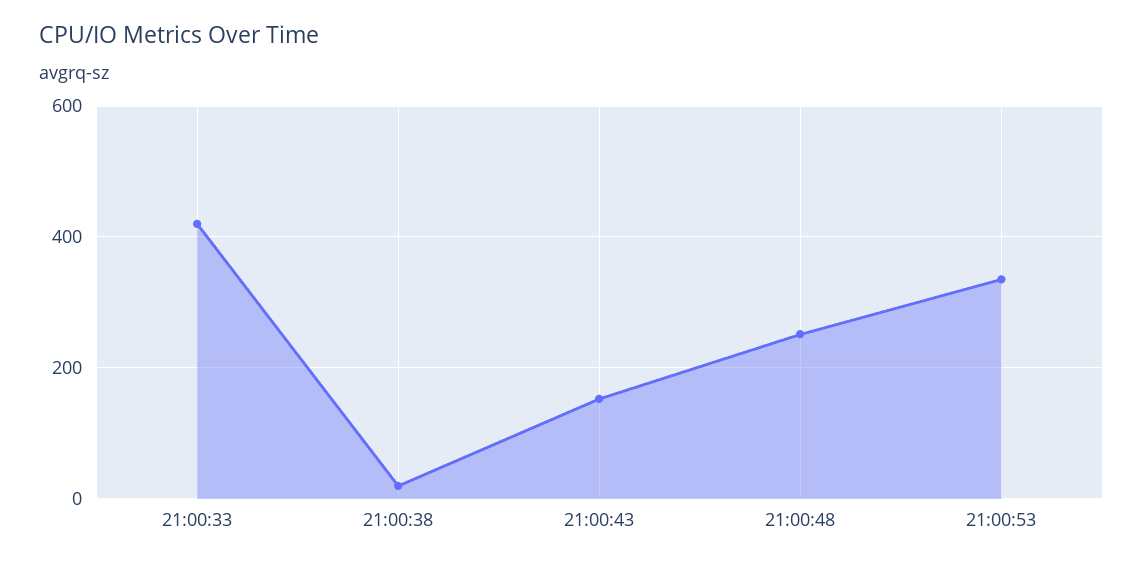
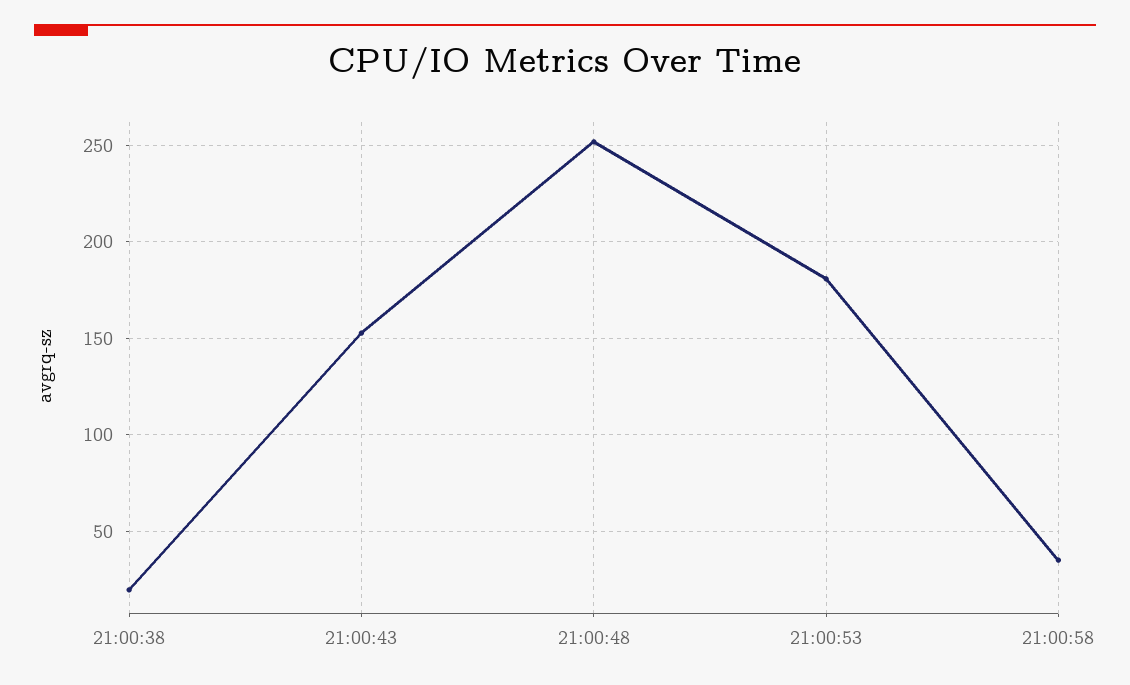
21:00:33: 420 -> none
21:00:53: 340 -> 180
21:00:58: none -> 35

